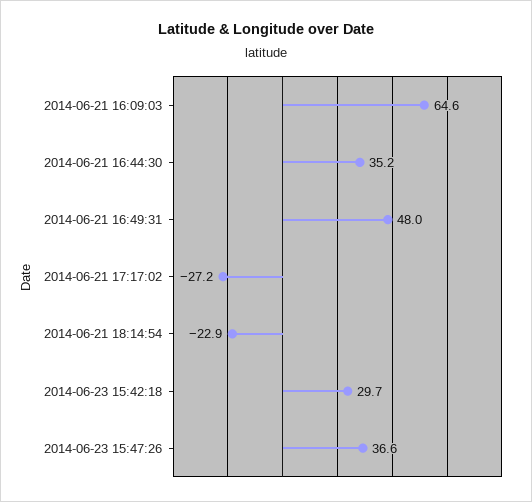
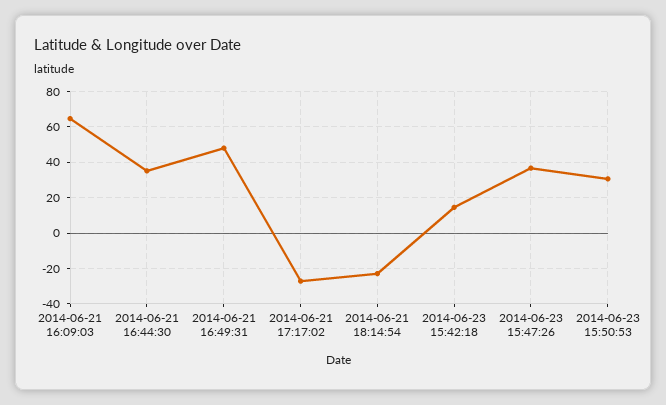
2014-06-23 15:42:18: 29.7 -> 15
2014-06-23 15:50:53: none -> 30

